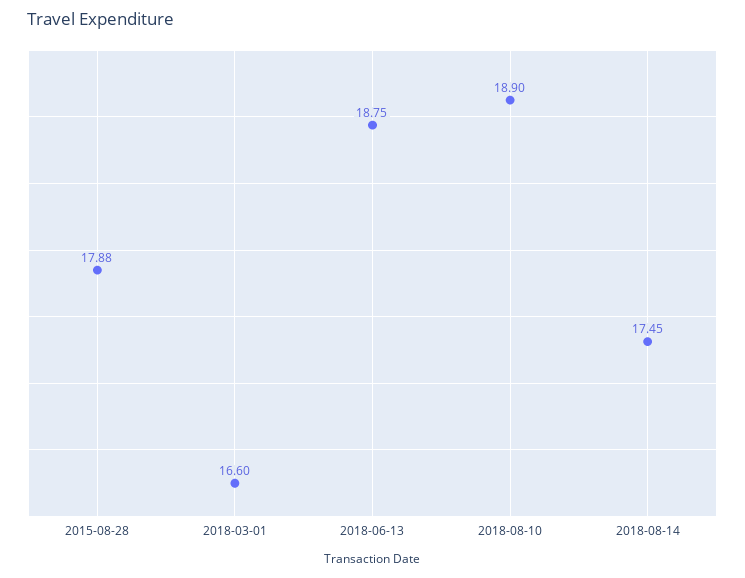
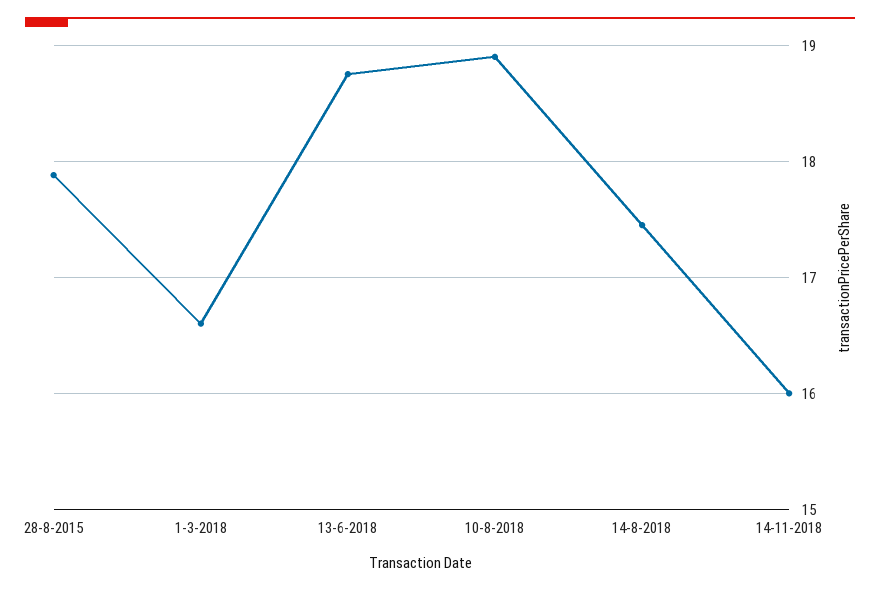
14-11-2018: none -> 16

